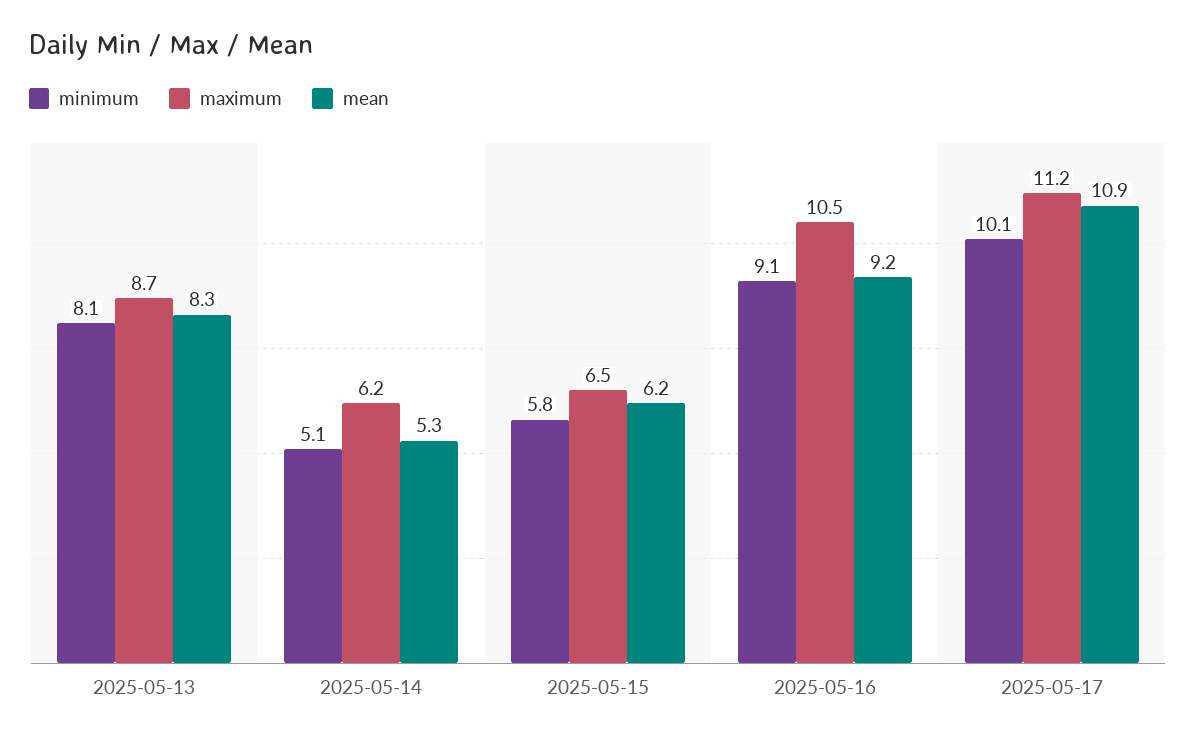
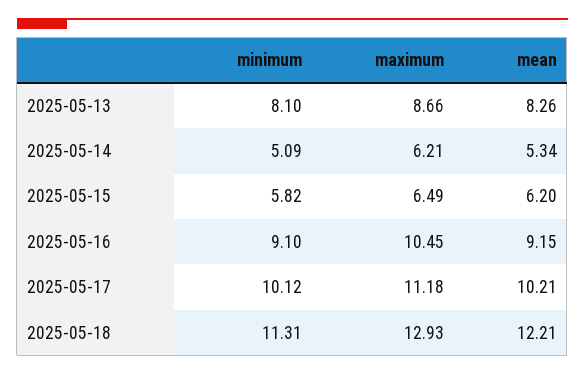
mean, 2025-05-17: 10.9 -> 10.21
minimum, 2025-05-18: none -> 11.31
maximum, 2025-05-18: none -> 12.93
mean, 2025-05-18: none -> 12.21

